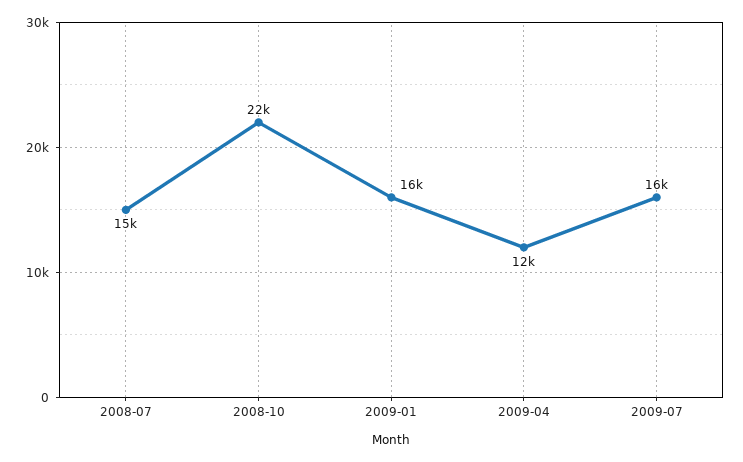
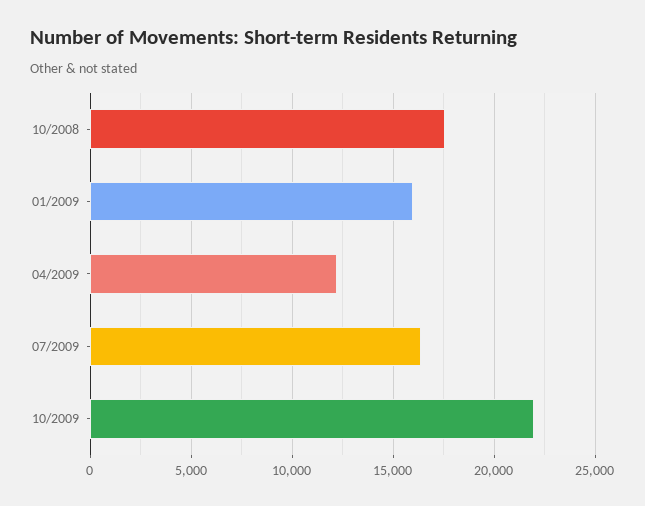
2008-07: 15000 -> none
2008-10: 22000 -> 17500
10/2009: none -> 22000

